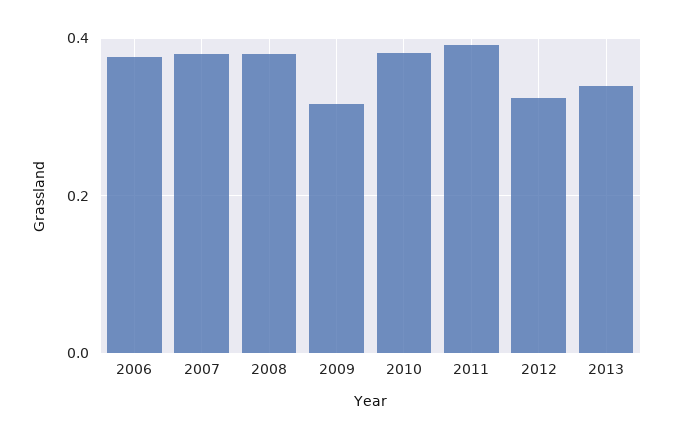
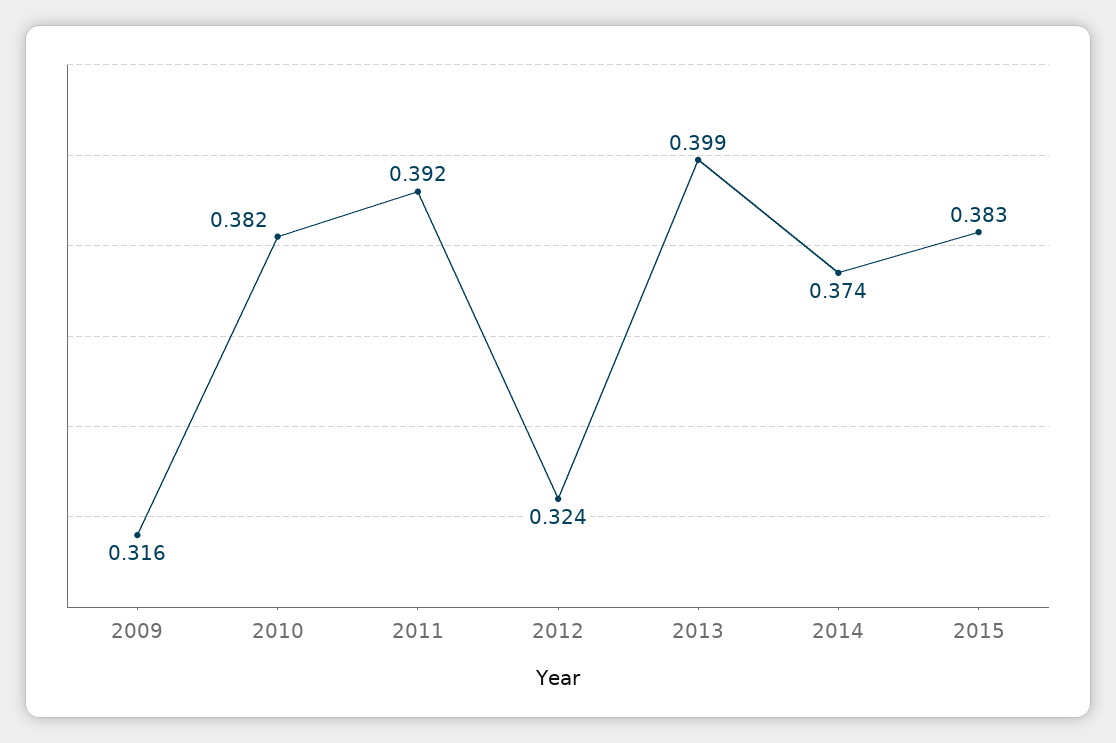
2006: 0.38 -> none
2007: 0.38 -> none
2008: 0.38 -> none
2013: 0.34 -> 0.399
2014: none -> 0.374
2015: none -> 0.383

